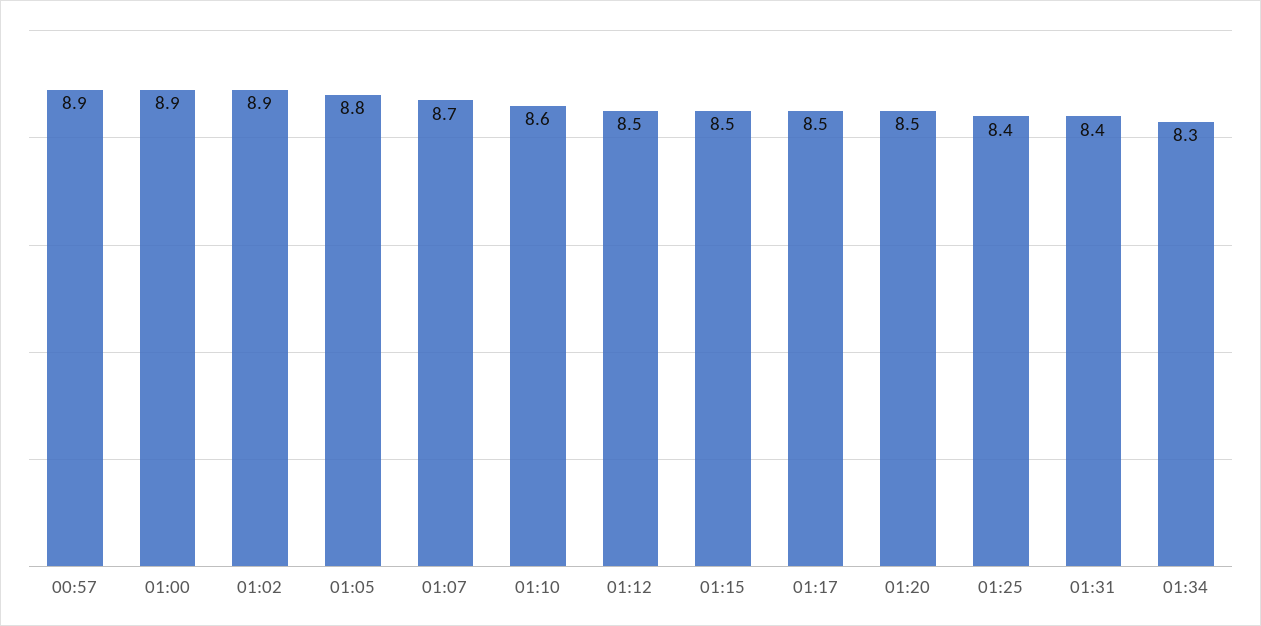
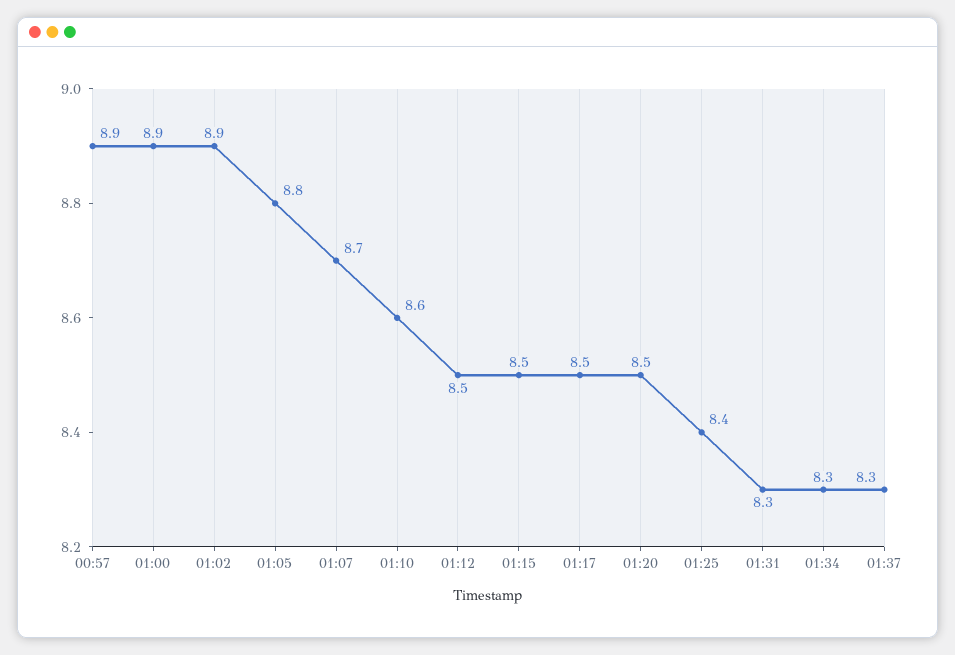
01:31: 8.4 -> 8.3
01:37: none -> 8.3

